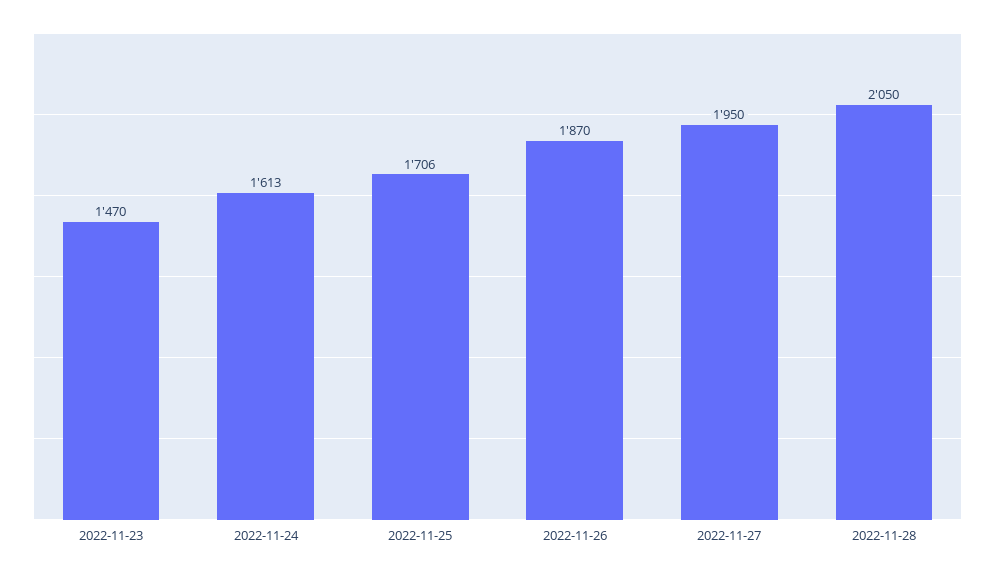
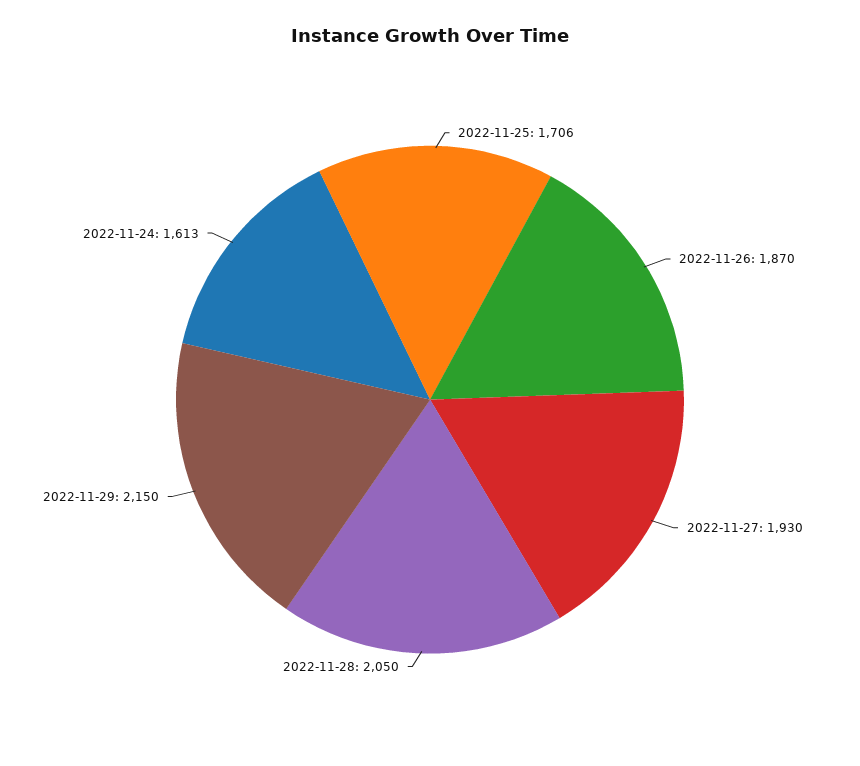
2022-11-23: 1470 -> none
2022-11-27: 1950 -> 1930
2022-11-29: none -> 2150

